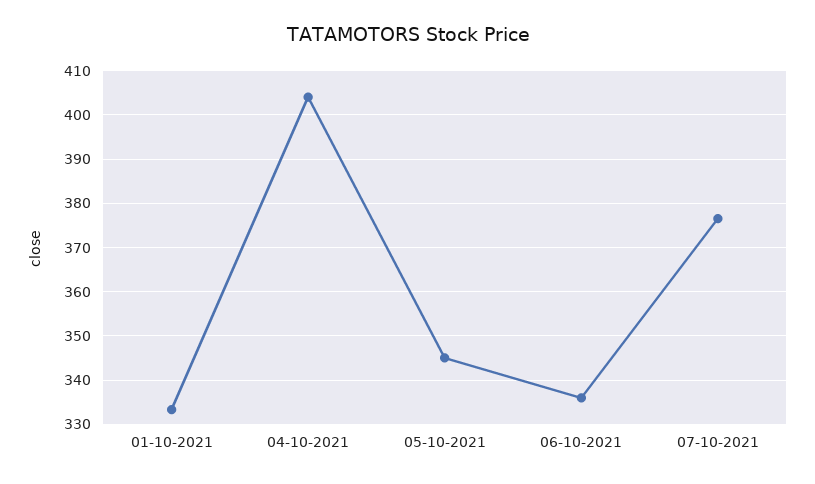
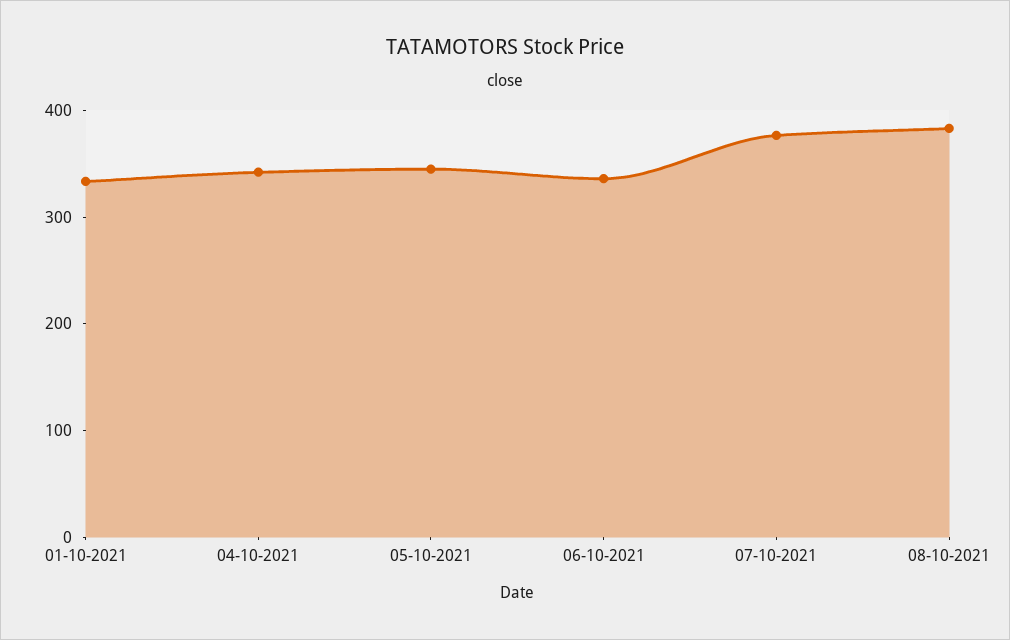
04-10-2021: 404 -> 340
08-10-2021: none -> 380

